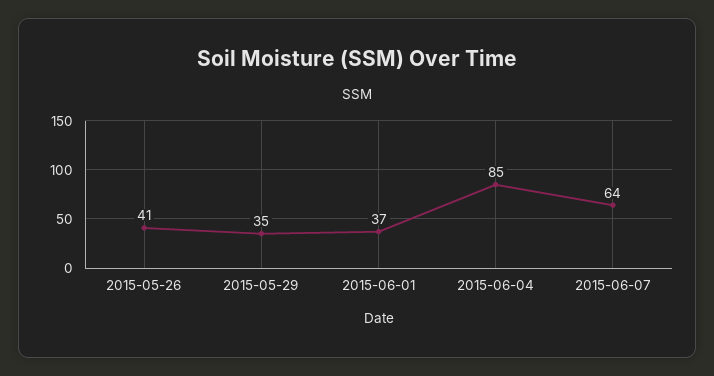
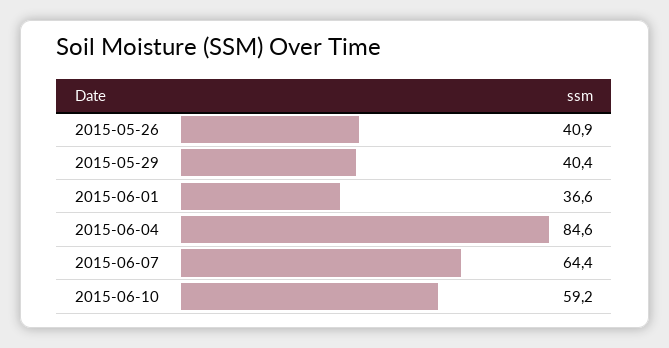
2015-05-29: 35 -> 40.4
2015-06-10: none -> 59.2

